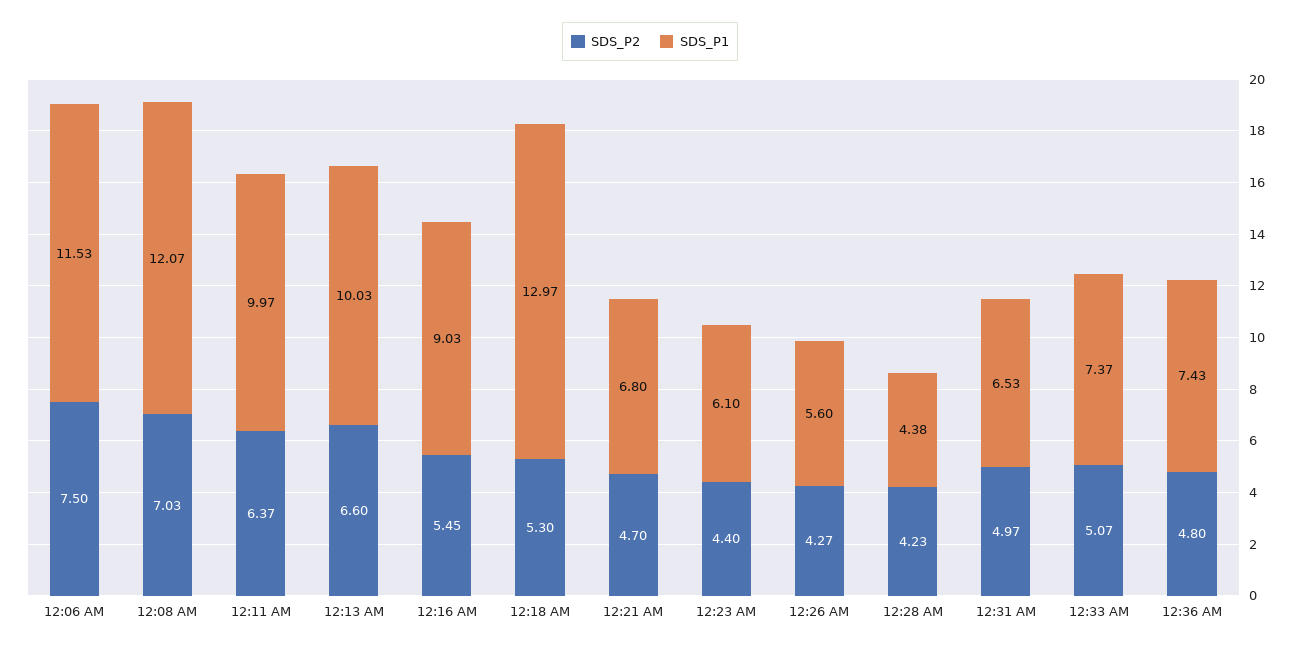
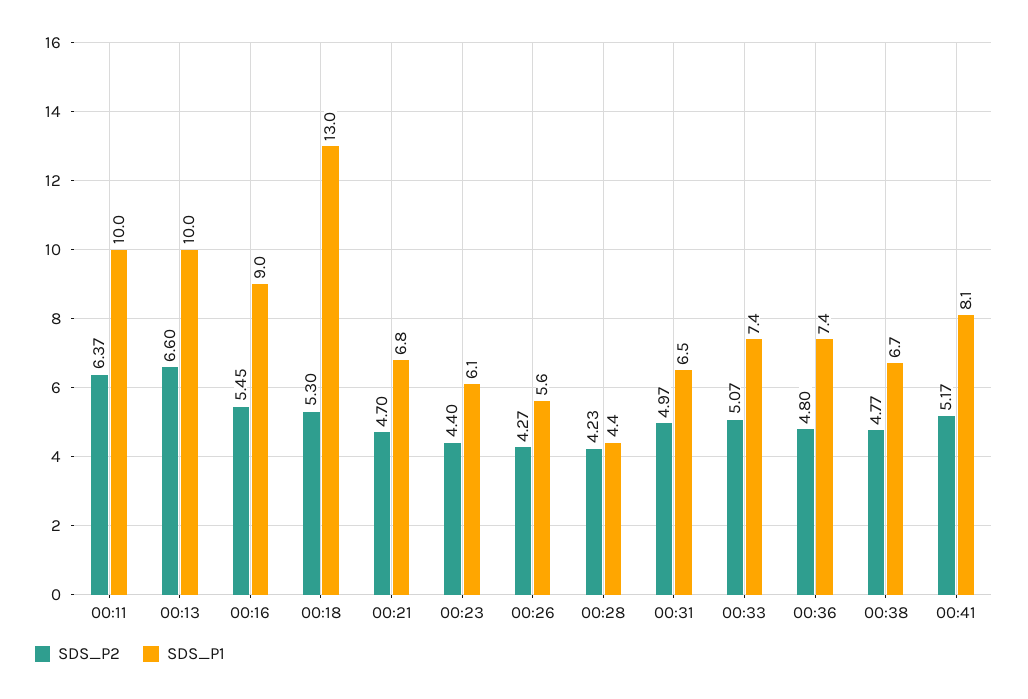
SDS_P2, 12:06 AM: 7.5 -> none
SDS_P1, 12:06 AM: 11.53 -> none
SDS_P2, 12:08 AM: 7.03 -> none
SDS_P1, 12:08 AM: 12.07 -> none
SDS_P2, 00:38: none -> 4.77
SDS_P1, 00:38: none -> 6.7
SDS_P2, 00:41: none -> 5.17
SDS_P1, 00:41: none -> 8.1

